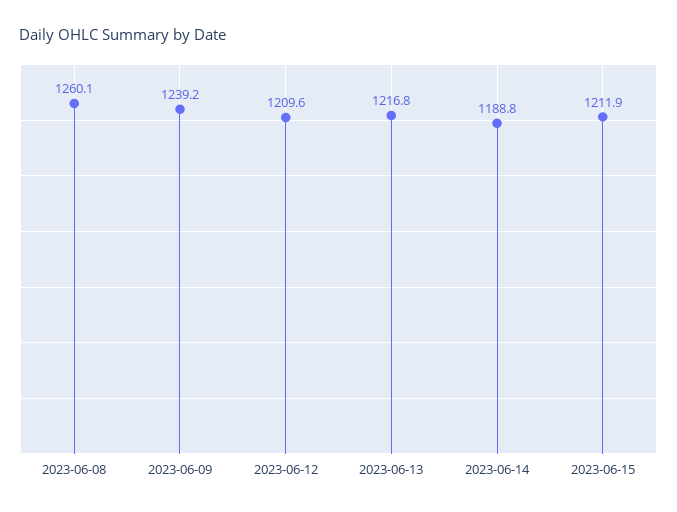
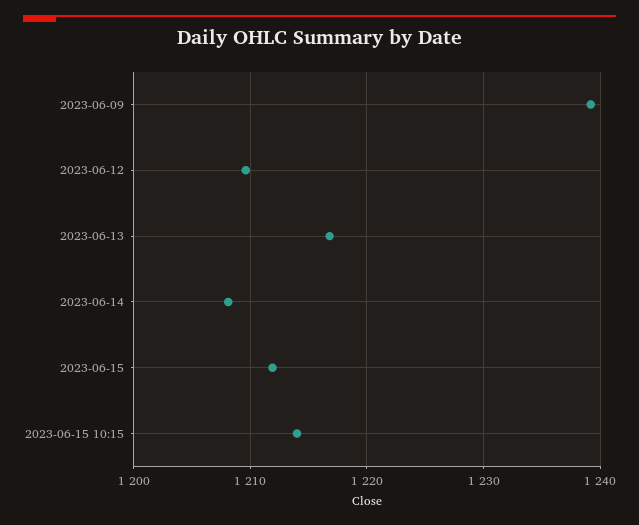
2023-06-08: 1260.1 -> none
2023-06-14: 1188.8 -> 1208
2023-06-15 10:15: none -> 1214

